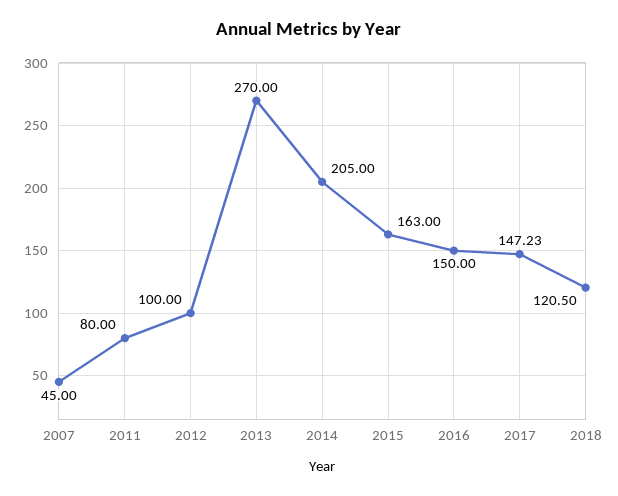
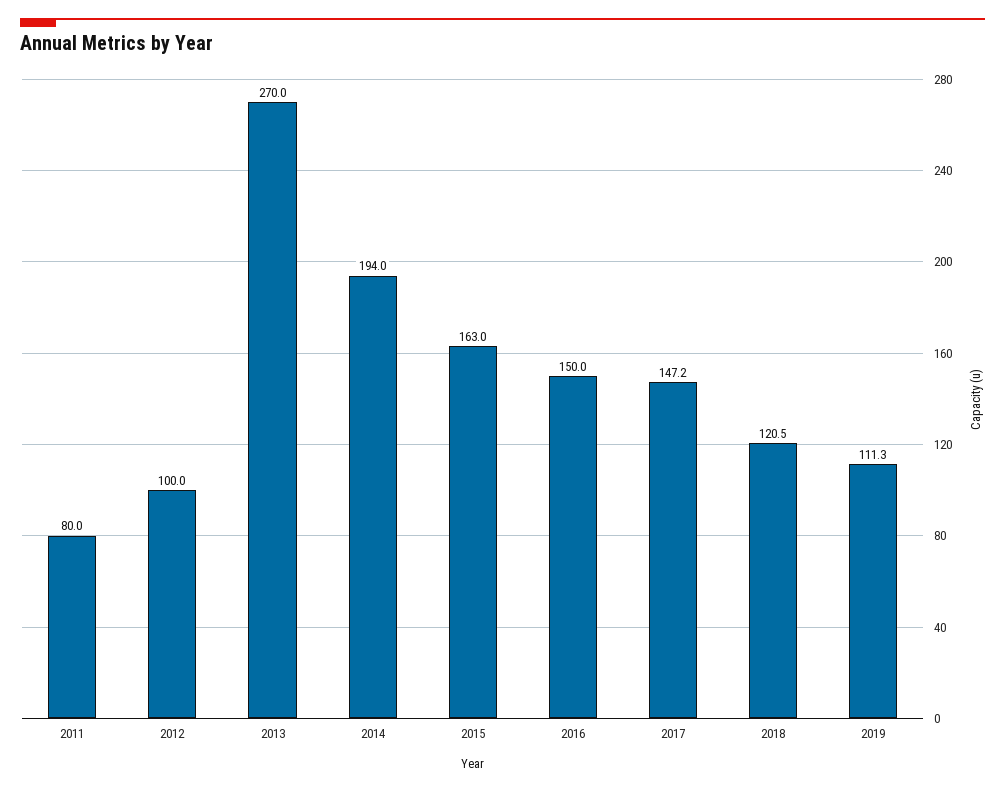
2007: 45 -> none
2014: 205 -> 194
2019: none -> 111.3

